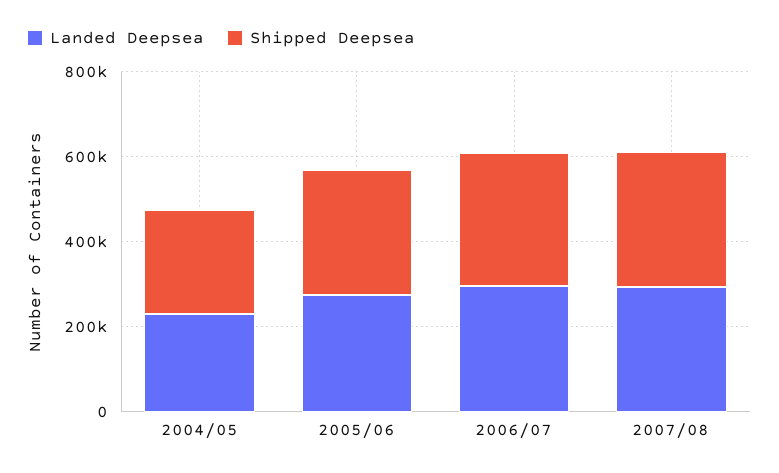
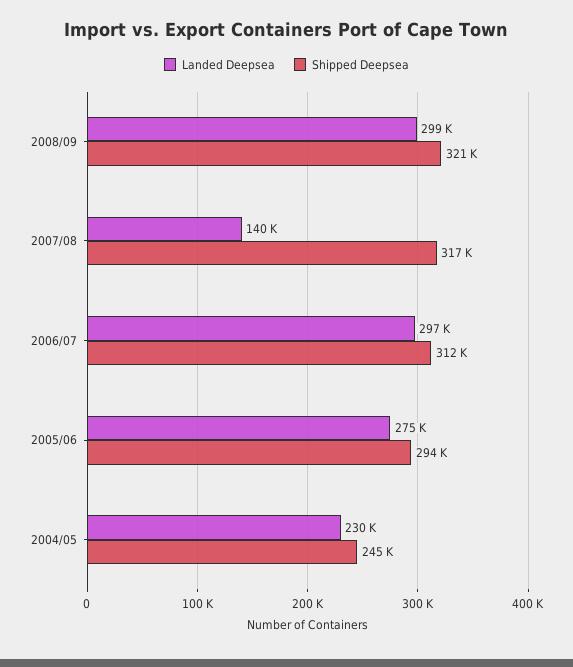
Landed Deepsea, 2007/08: 300000 -> 140000
Landed Deepsea, 2008/09: none -> 299000
Shipped Deepsea, 2008/09: none -> 321000

